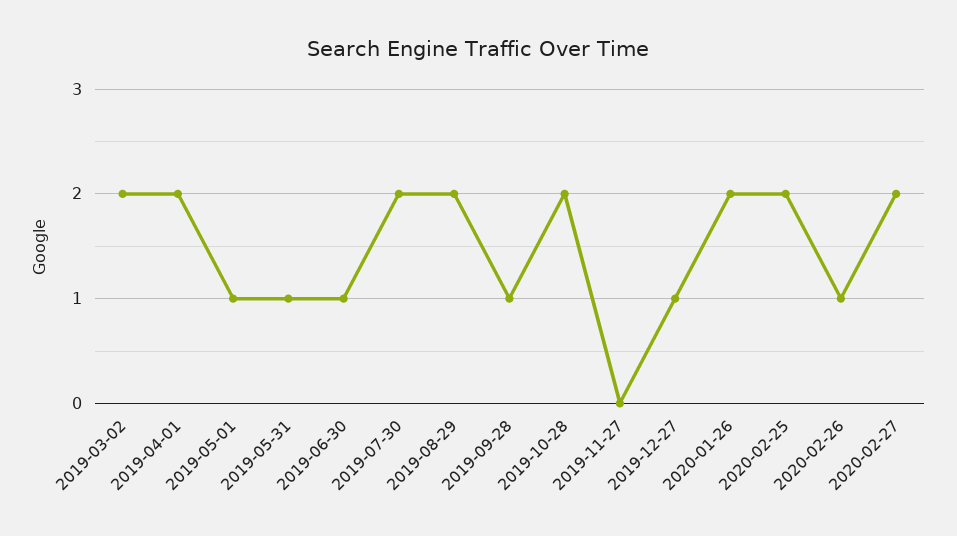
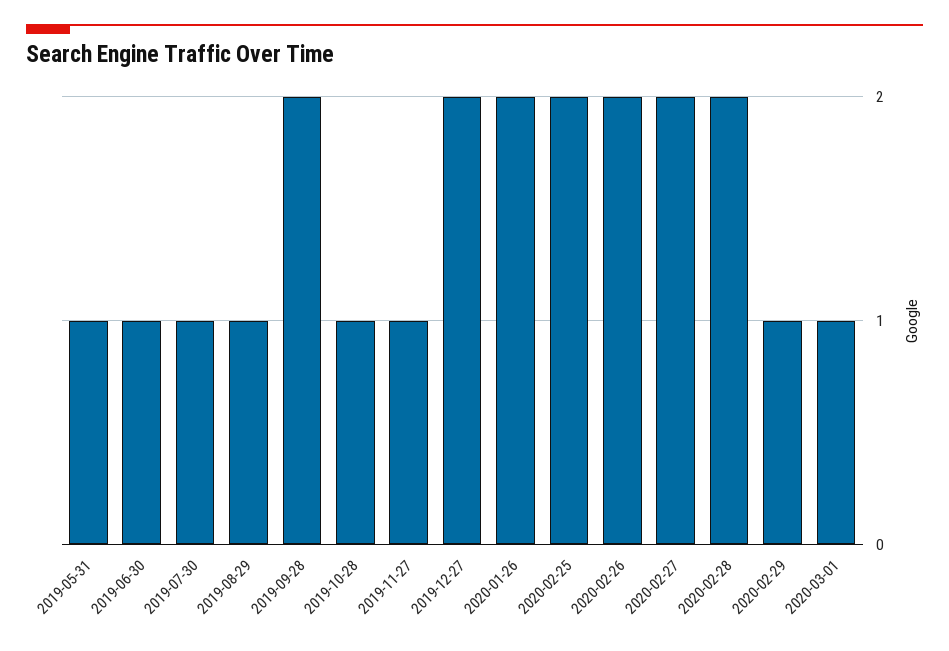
2019-03-02: 2 -> none
2019-04-01: 2 -> none
2019-05-01: 1 -> none
2019-07-30: 2 -> 1
2019-08-29: 2 -> 1
2019-09-28: 1 -> 2
2019-10-28: 2 -> 1
2019-11-27: 0 -> 1
2019-12-27: 1 -> 2
2020-02-26: 1 -> 2
2020-02-28: none -> 2
2020-02-29: none -> 1
2020-03-01: none -> 1

